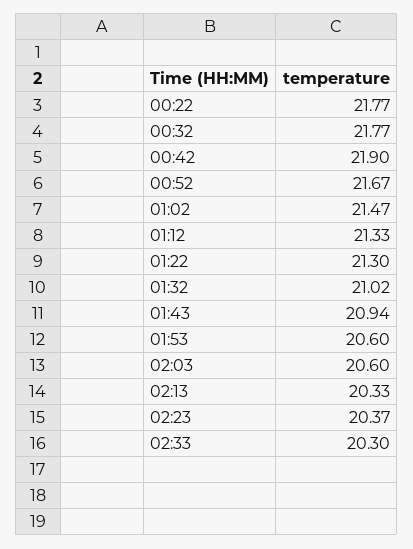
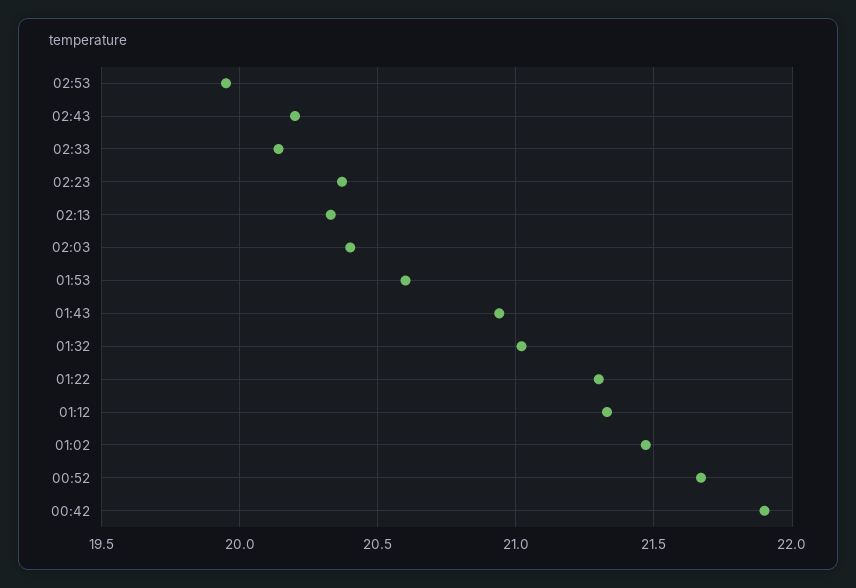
00:22: 21.77 -> none
00:32: 21.77 -> none
02:03: 20.6 -> 20.4
02:33: 20.3 -> 20.15
02:53: none -> 19.95
02:43: none -> 20.2

